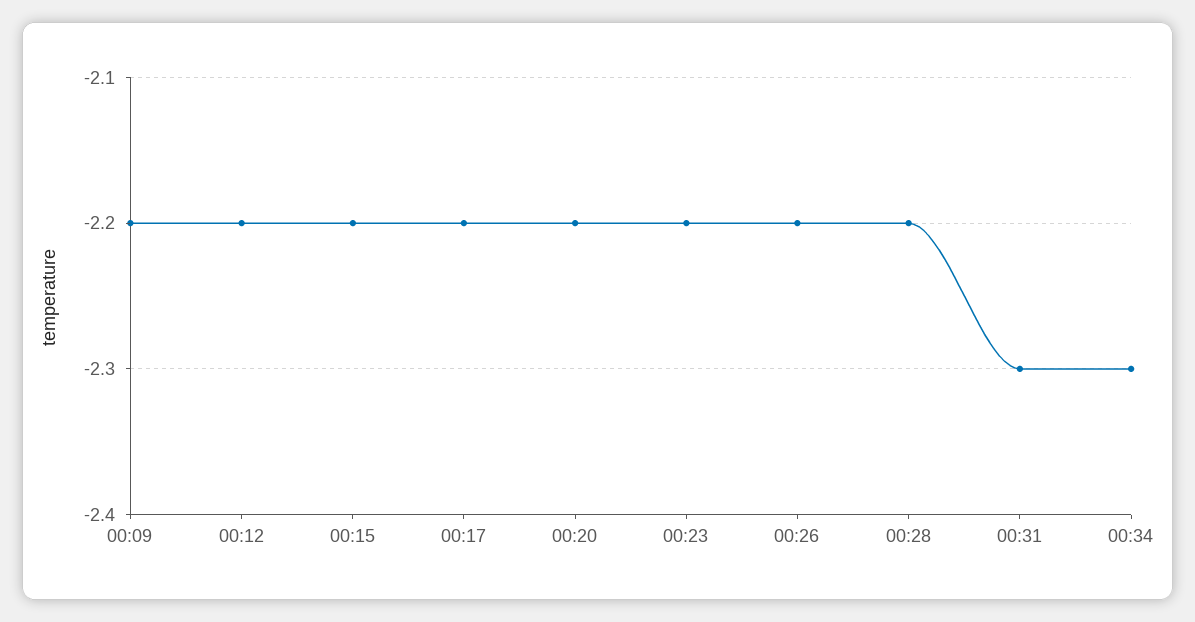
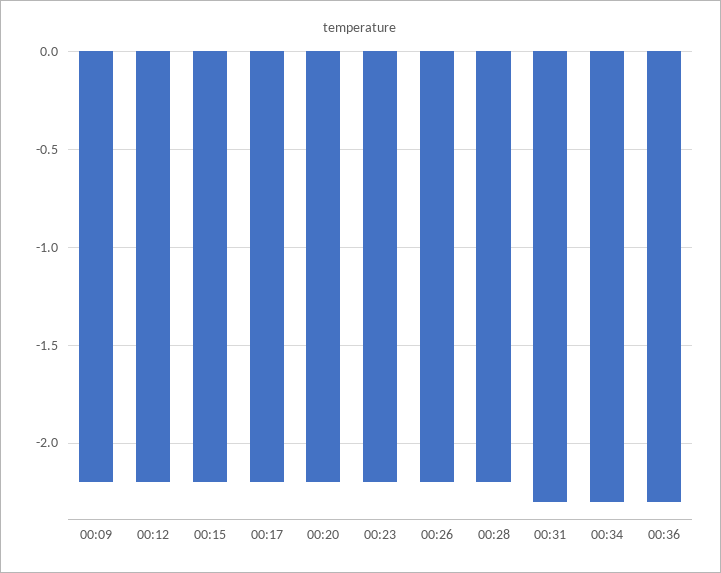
00:36: none -> -2.3

